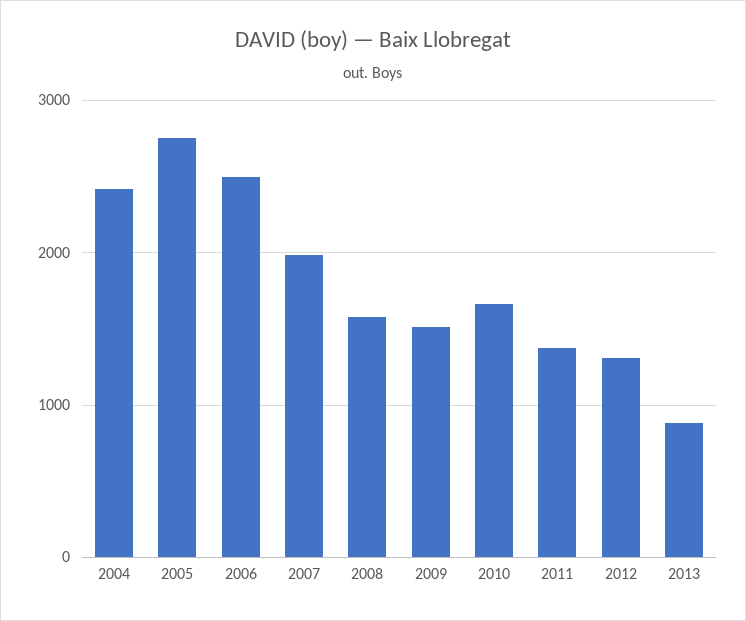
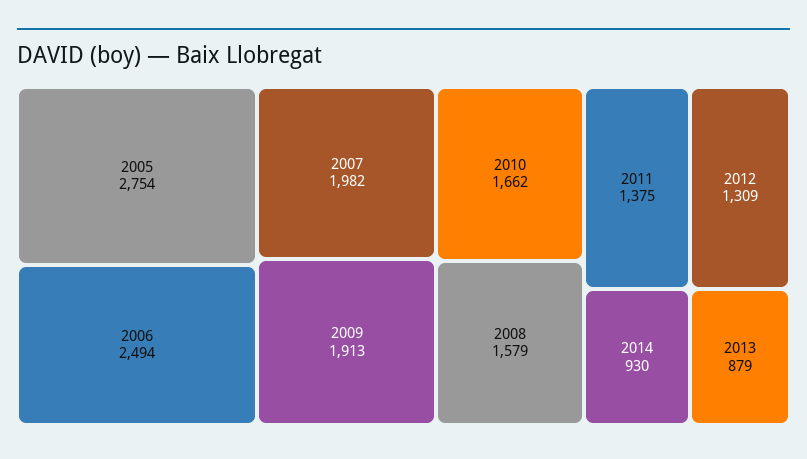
2004: 2400 -> none
2009: 1500 -> 1913
2014: none -> 930

